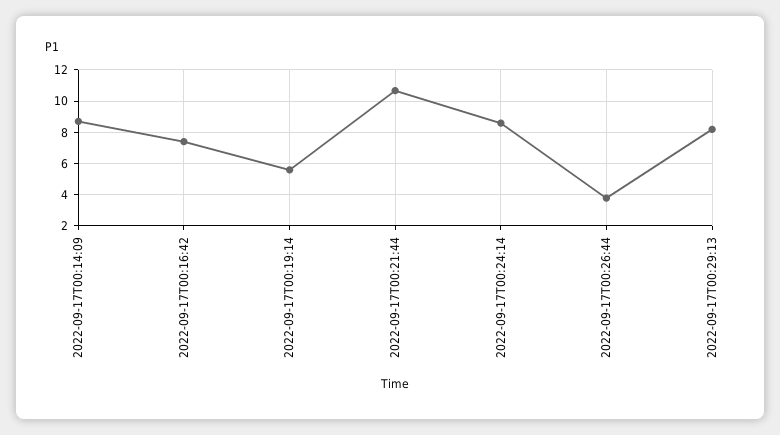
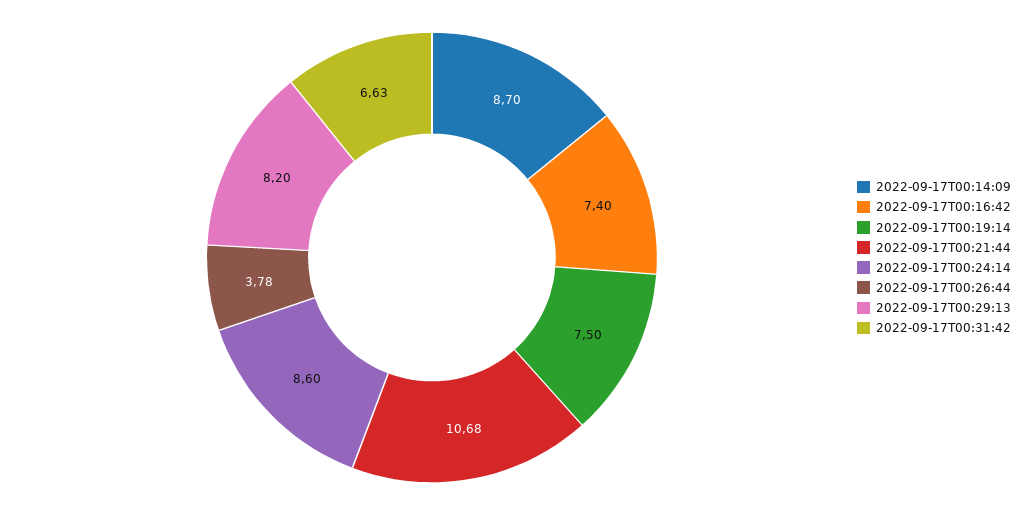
2022-09-17T00:19:14: 5.5 -> 7.5
2022-09-17T00:31:42: none -> 6.63

